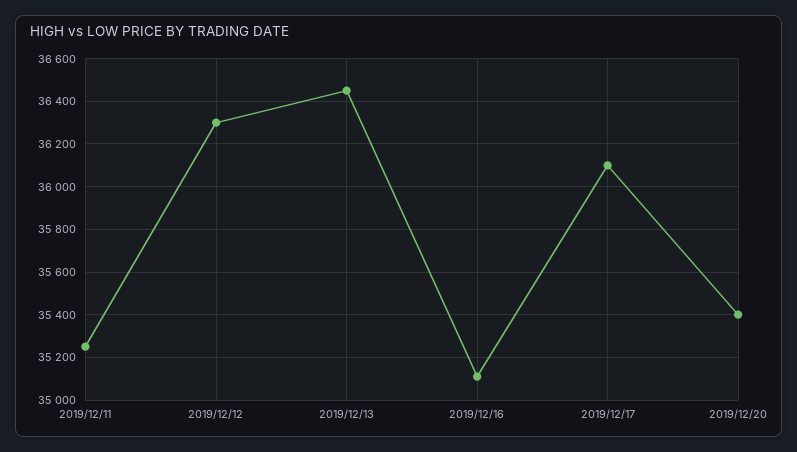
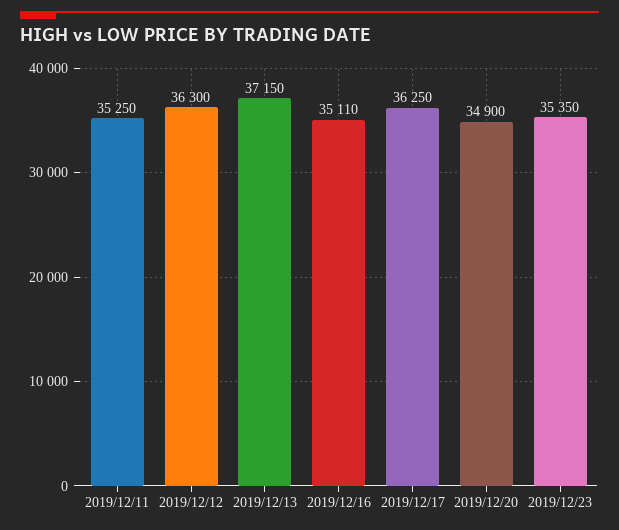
2019/12/13: 36450 -> 37150
2019/12/17: 36100 -> 36250
2019/12/20: 35400 -> 34900
2019/12/23: none -> 35350

